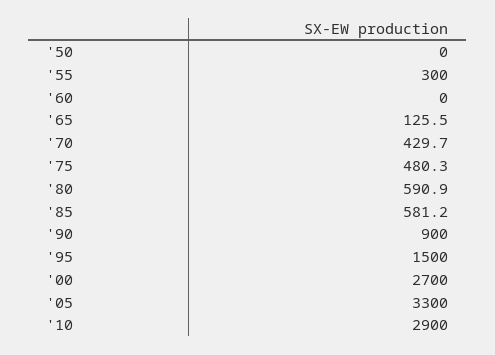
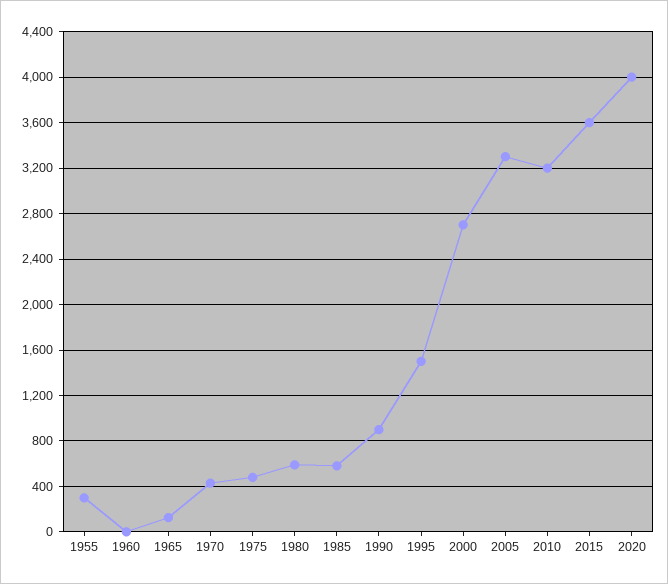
'50: 0 -> none
'10: 2900 -> 3200
2015: none -> 3600
2020: none -> 4000

